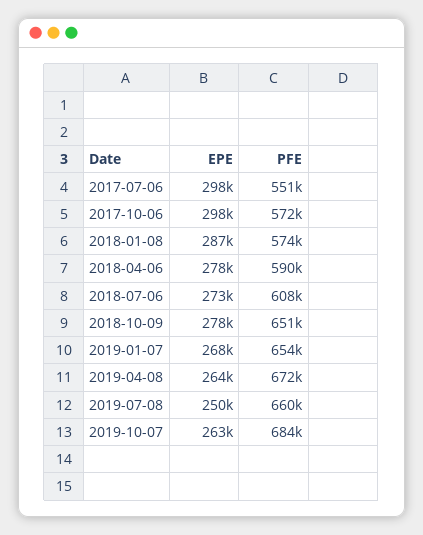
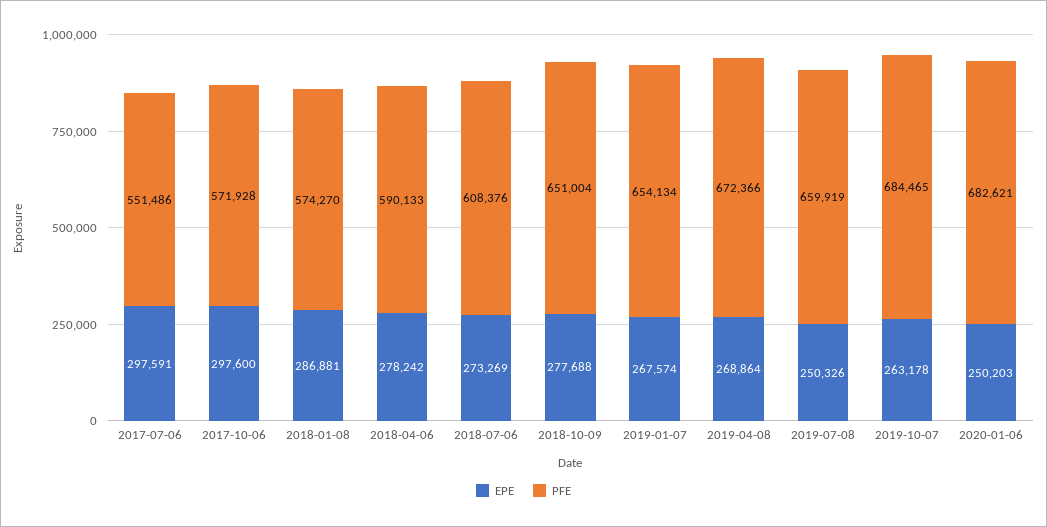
EPE, 2019-04-08: 264000 -> 268864
EPE, 2020-01-06: none -> 250203
PFE, 2020-01-06: none -> 682621

